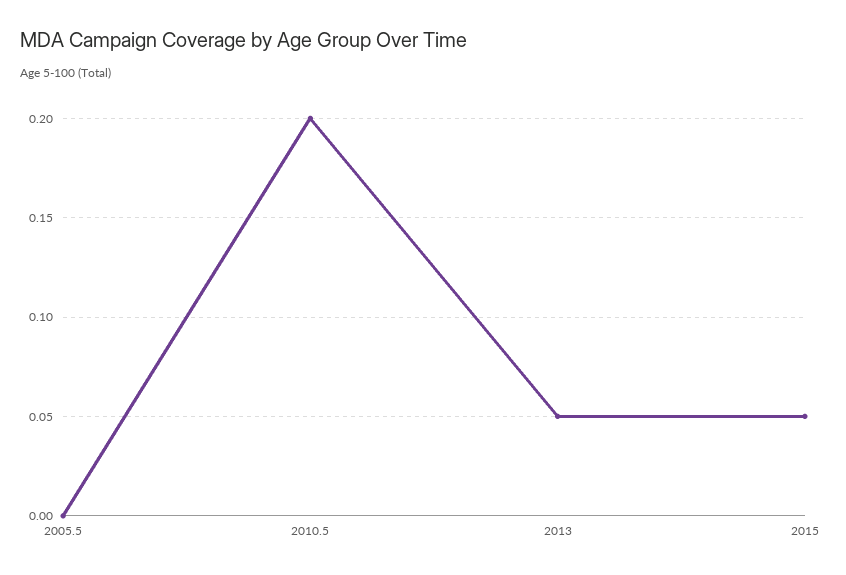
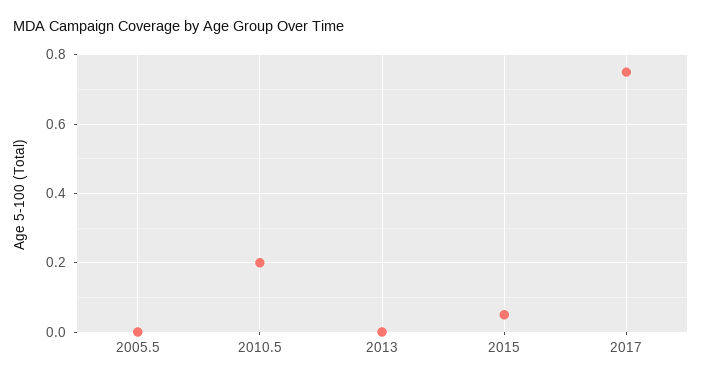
2013: 0.05 -> 0
2017: none -> 0.75

